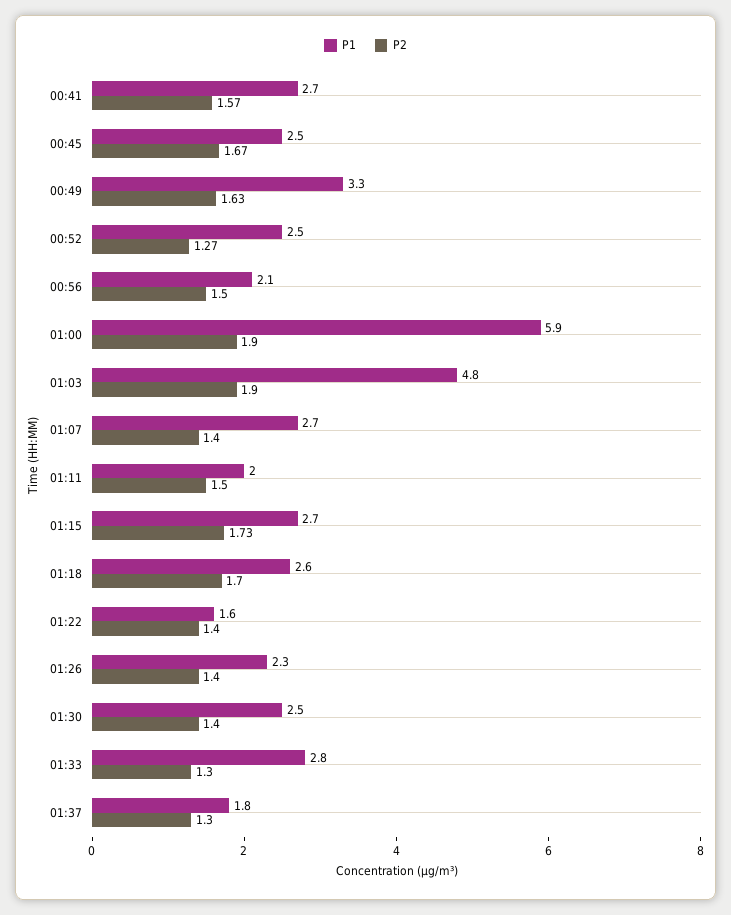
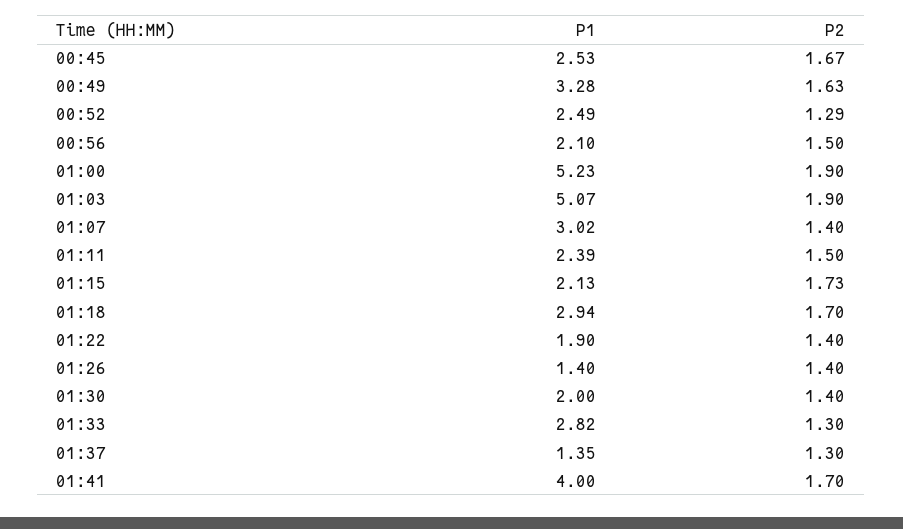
P1, 00:41: 2.7 -> none
P2, 00:41: 1.57 -> none
P2, 00:52: 1.27 -> 1.29
P1, 01:00: 5.9 -> 5.23
P1, 01:03: 4.8 -> 5.07
P1, 01:07: 2.7 -> 3.02
P1, 01:11: 2 -> 2.39
P1, 01:15: 2.7 -> 2.13
P1, 01:18: 2.6 -> 2.94
P1, 01:22: 1.6 -> 1.9
P1, 01:26: 2.3 -> 1.4
P1, 01:30: 2.5 -> 2
P1, 01:37: 1.8 -> 1.35
P1, 01:41: none -> 4
P2, 01:41: none -> 1.7

